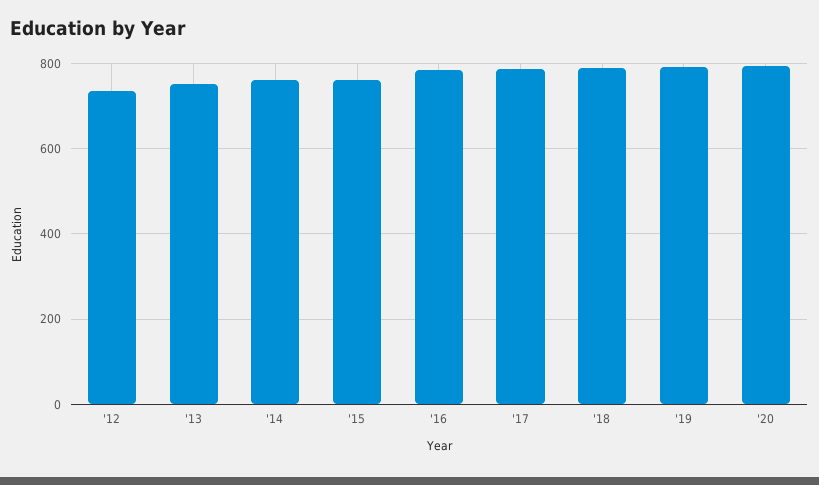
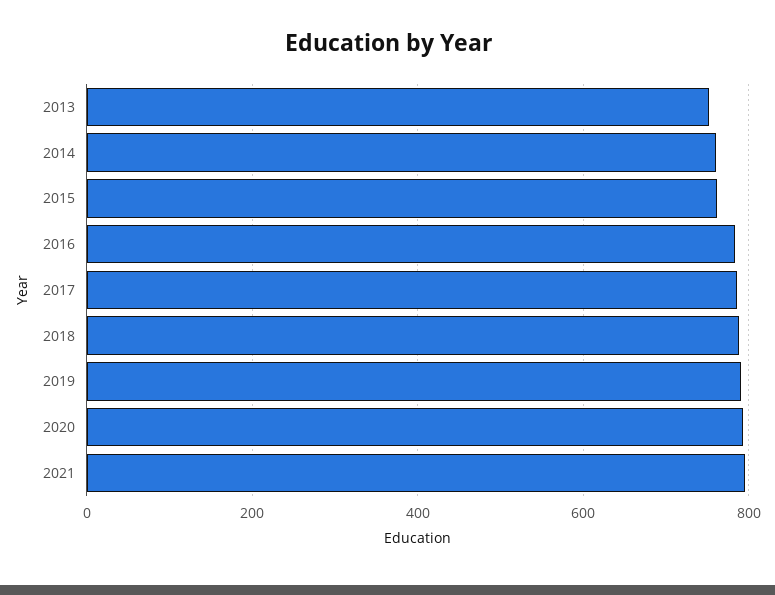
'12: 740 -> none
2021: none -> 800

